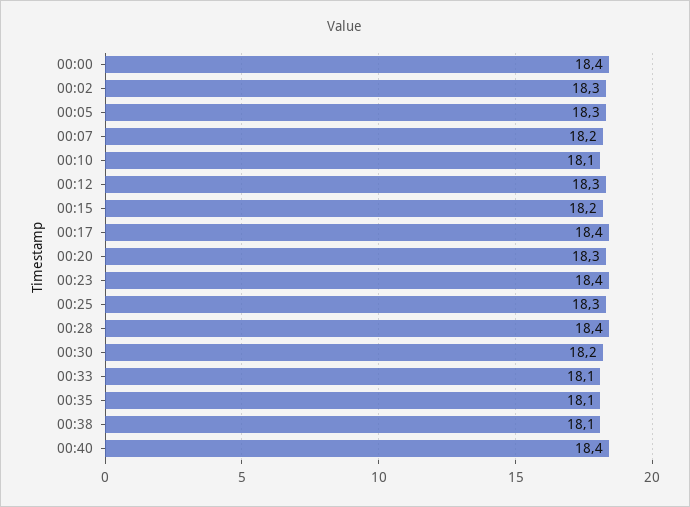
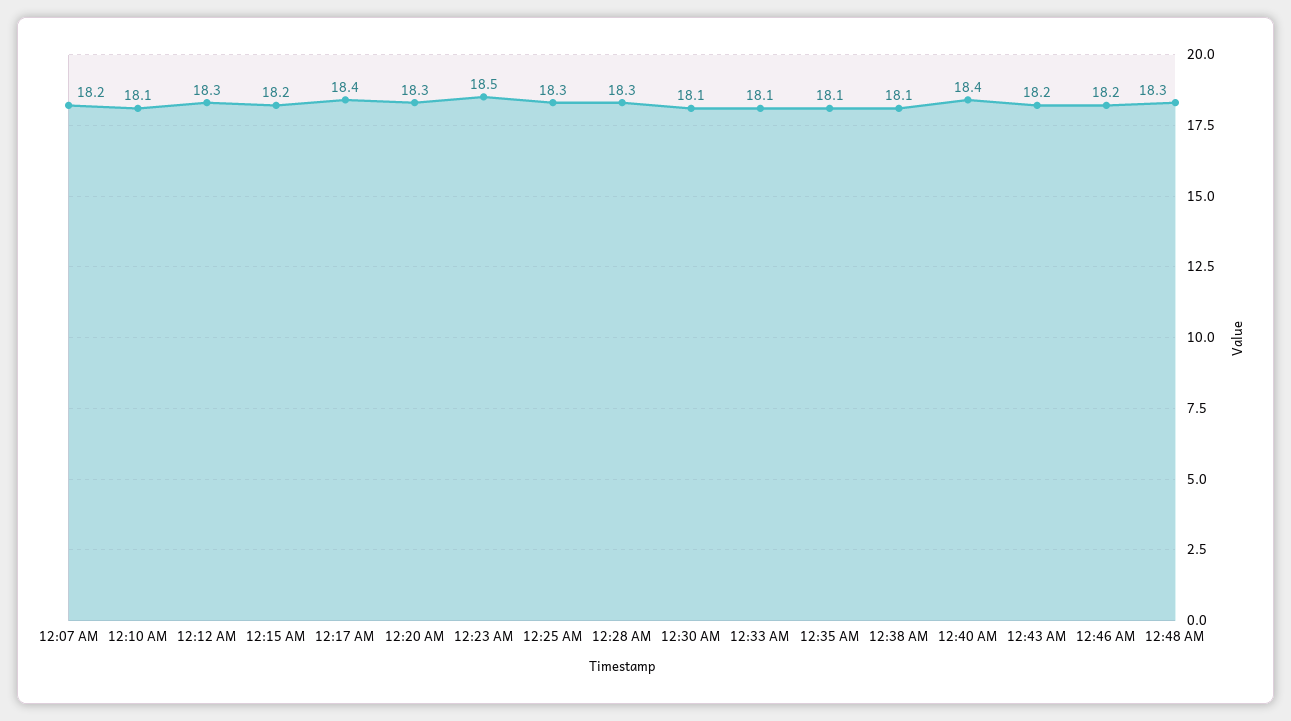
00:00: 18.4 -> none
00:02: 18.3 -> none
00:05: 18.3 -> none
00:23: 18.4 -> 18.5
00:28: 18.4 -> 18.3
00:30: 18.2 -> 18.1
12:43 AM: none -> 18.2
12:46 AM: none -> 18.2
12:48 AM: none -> 18.3

